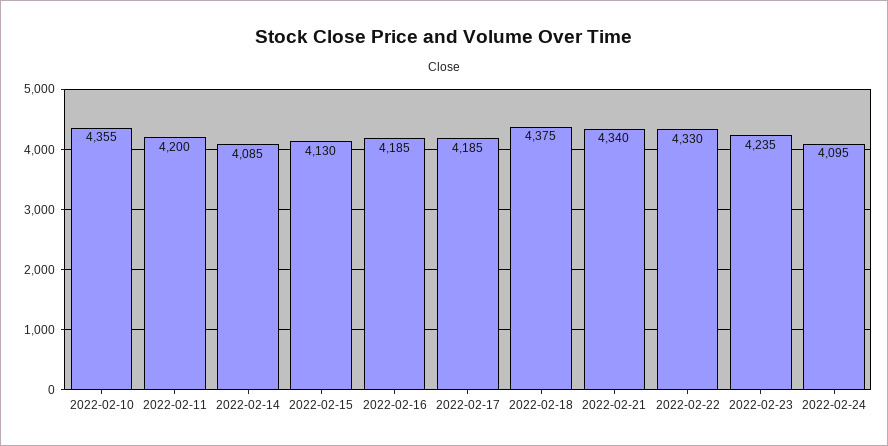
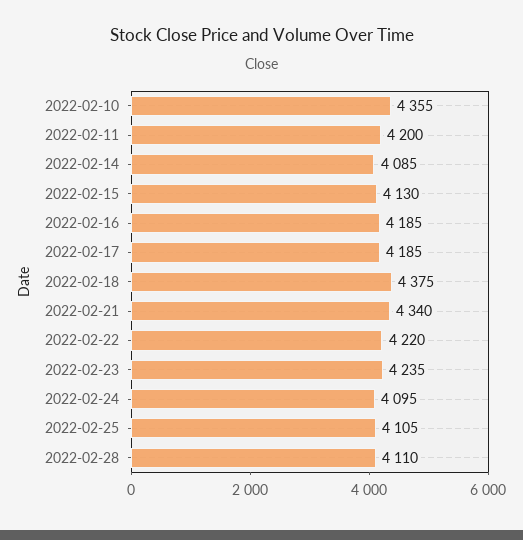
2022-02-22: 4330 -> 4220
2022-02-25: none -> 4105
2022-02-28: none -> 4110

